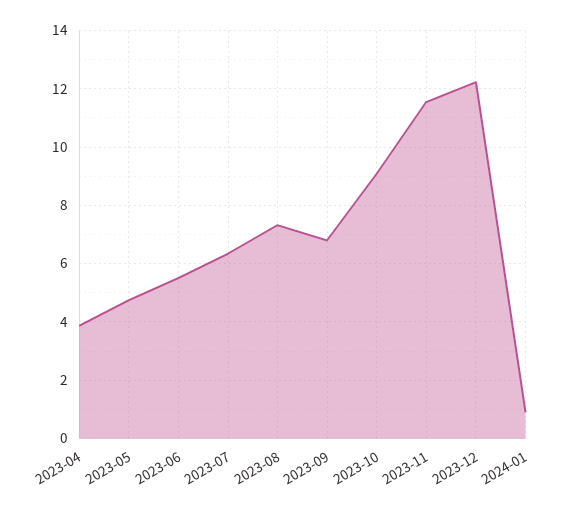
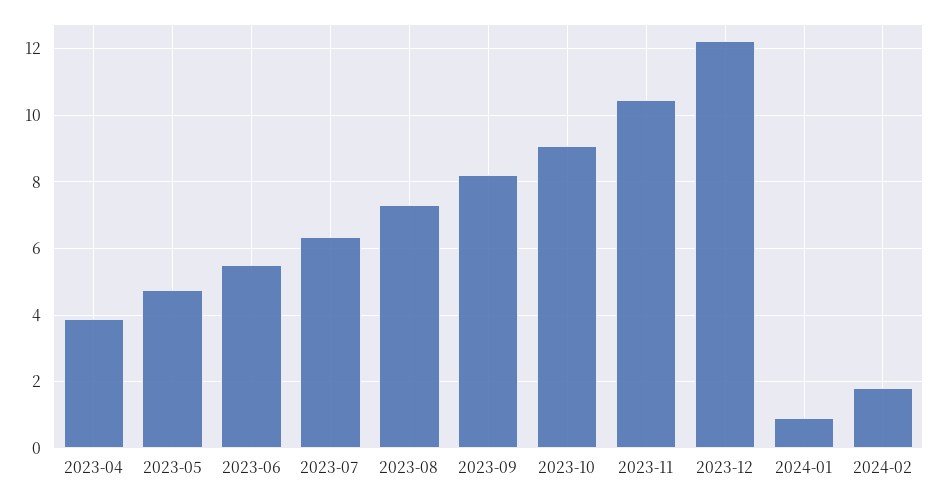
2023-09: 6.75 -> 8.2
2023-11: 11.5 -> 10.4
2024-02: none -> 1.8

